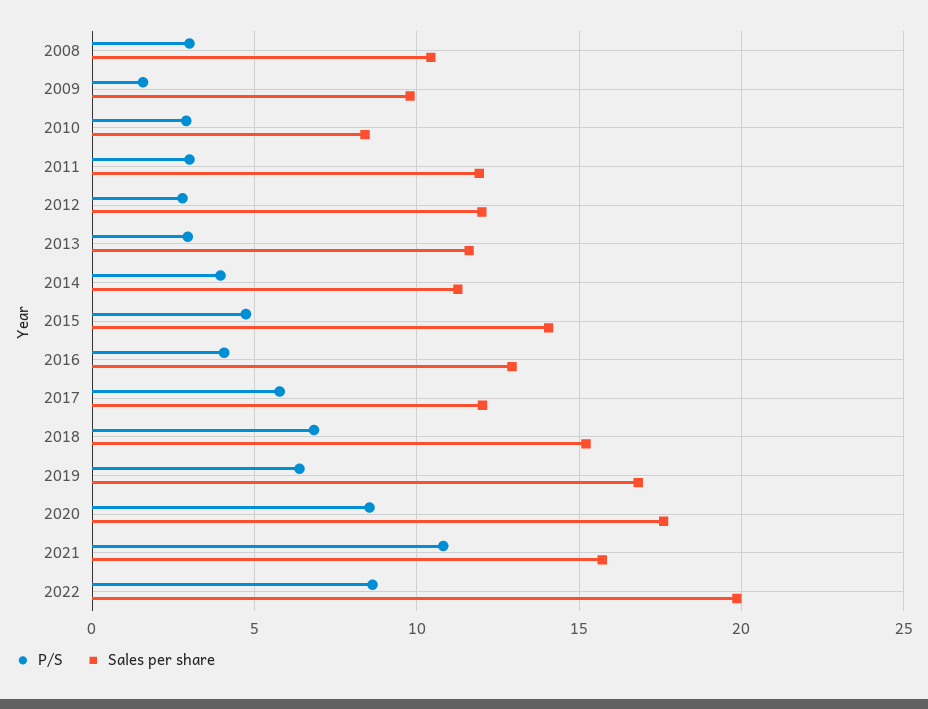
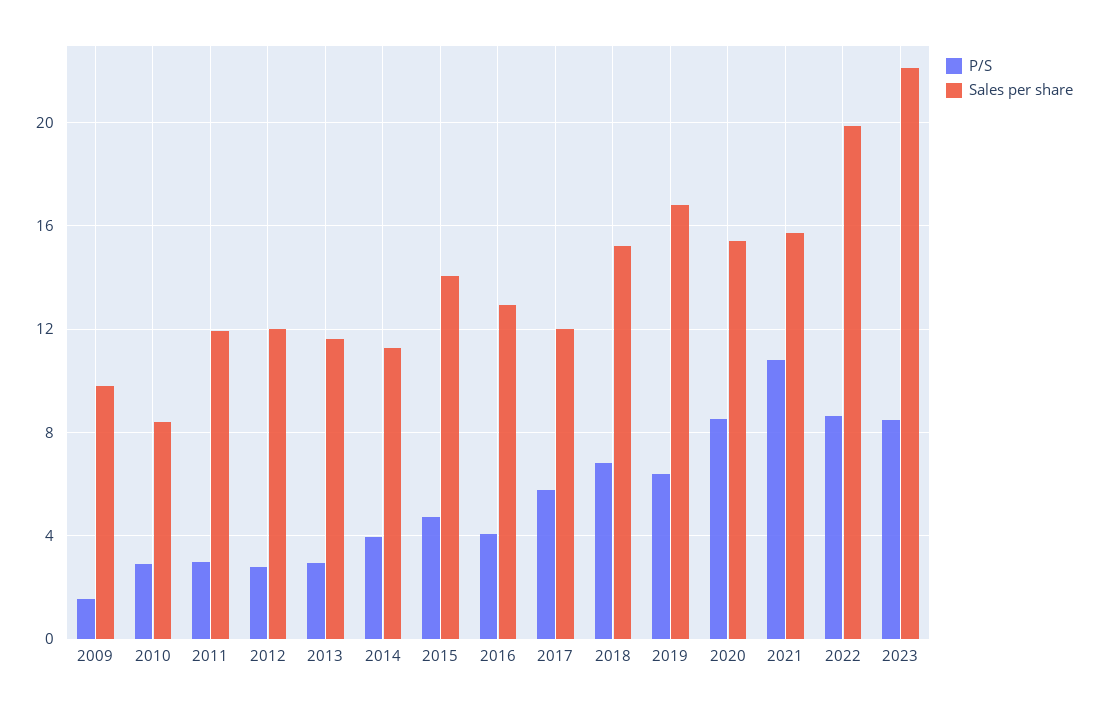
P/S, 2008: 3 -> none
Sales per share, 2008: 10.5 -> none
Sales per share, 2020: 17.5 -> 15.5
P/S, 2023: none -> 8.5
Sales per share, 2023: none -> 22

